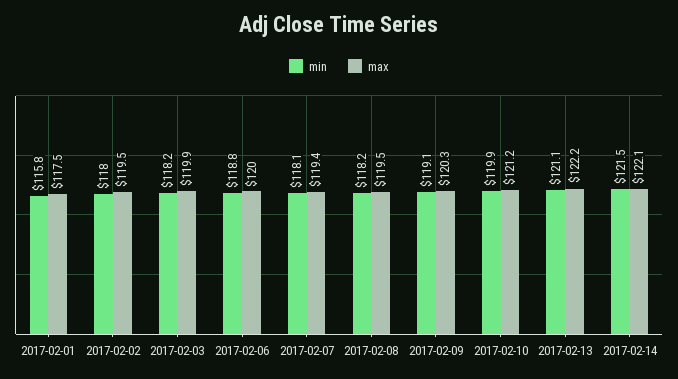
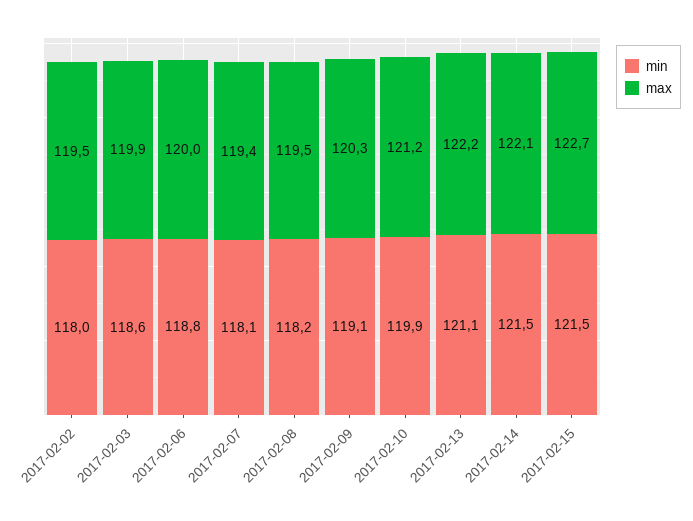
min, 2017-02-01: 115.8 -> none
max, 2017-02-01: 117.5 -> none
min, 2017-02-03: 118.2 -> 118.6
min, 2017-02-15: none -> 121.5
max, 2017-02-15: none -> 122.7

